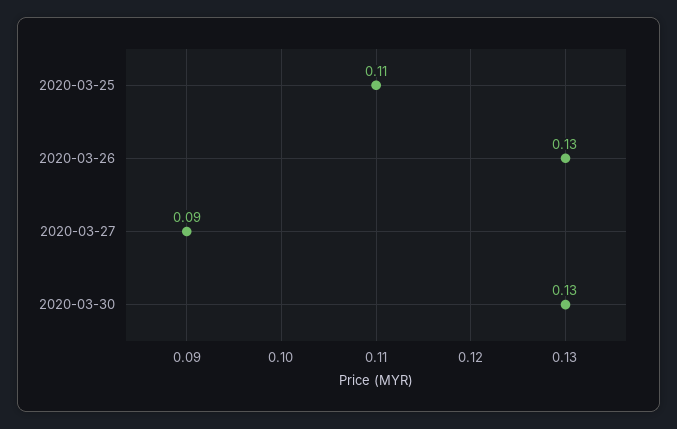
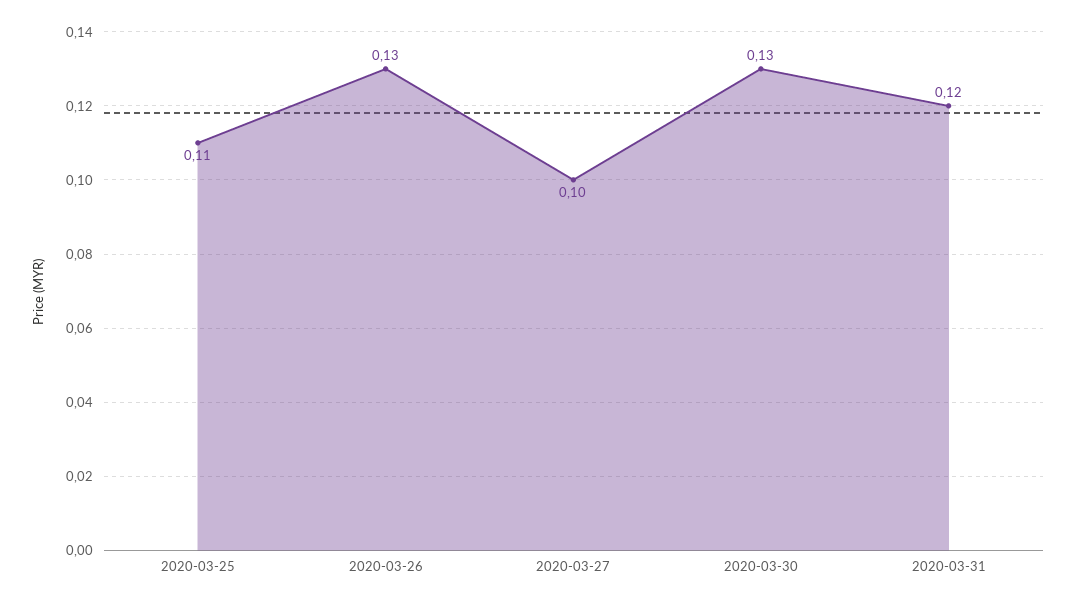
2020-03-27: 0.09 -> 0.1
2020-03-31: none -> 0.12

